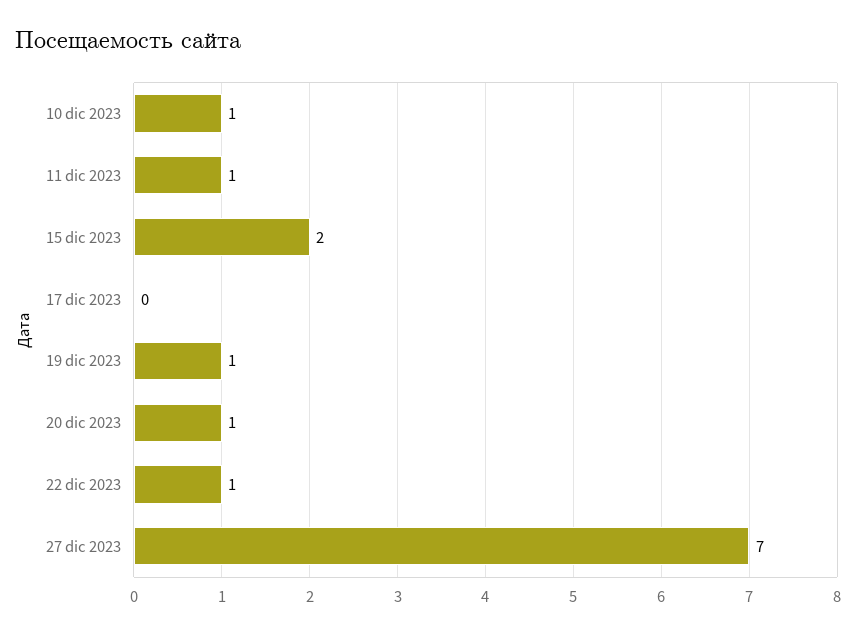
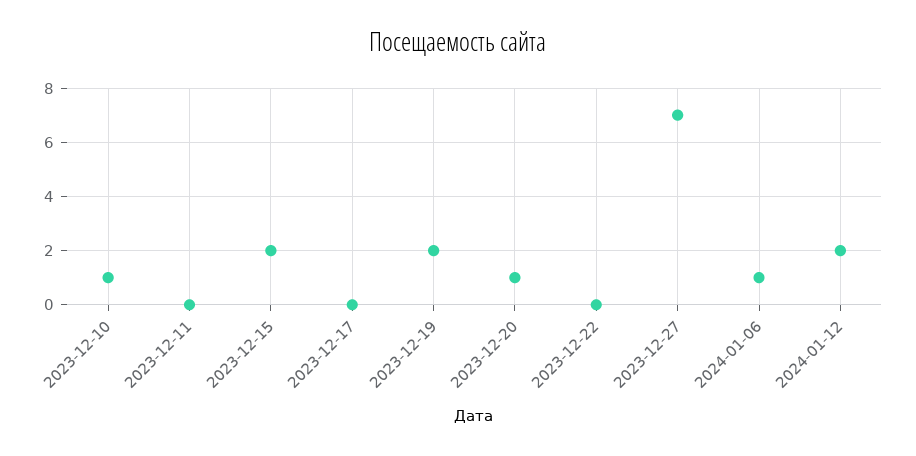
11 dic 2023: 1 -> 0
19 dic 2023: 1 -> 2
22 dic 2023: 1 -> 0
2024-01-06: none -> 1
2024-01-12: none -> 2

